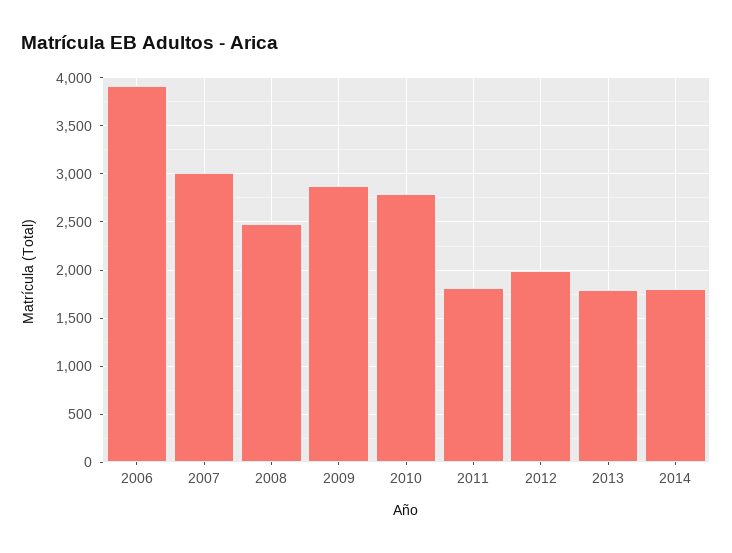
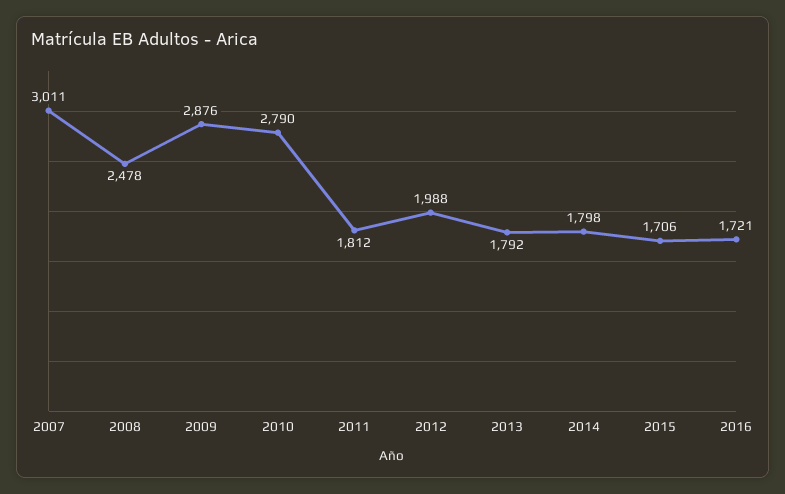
2006: 3900 -> none
2015: none -> 1706
2016: none -> 1721

